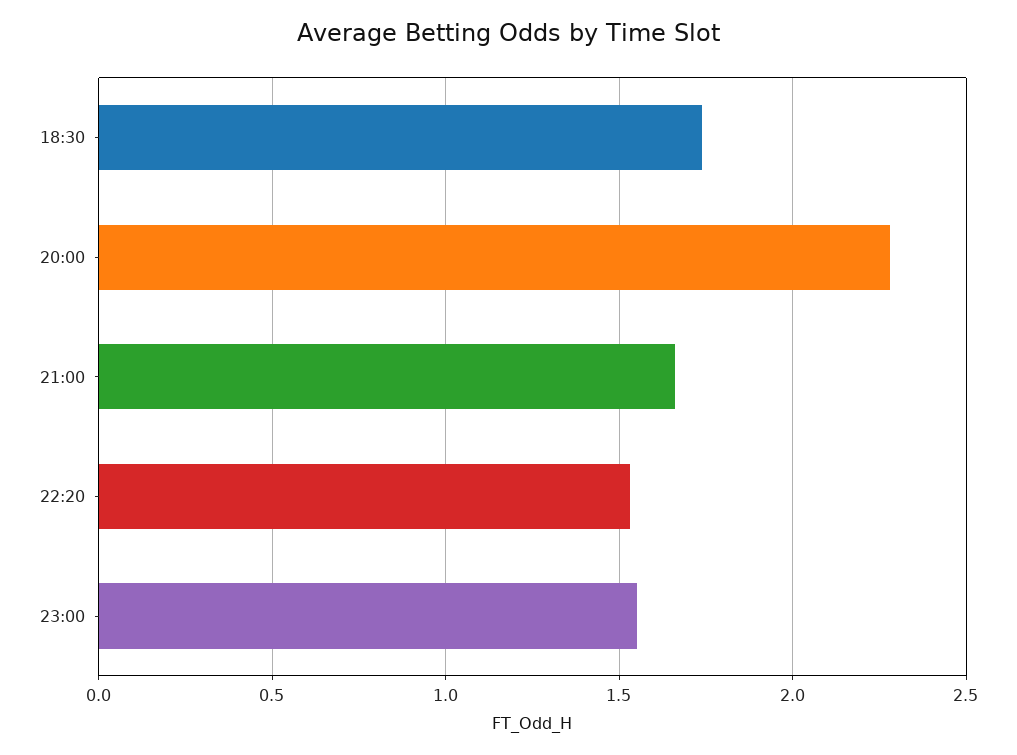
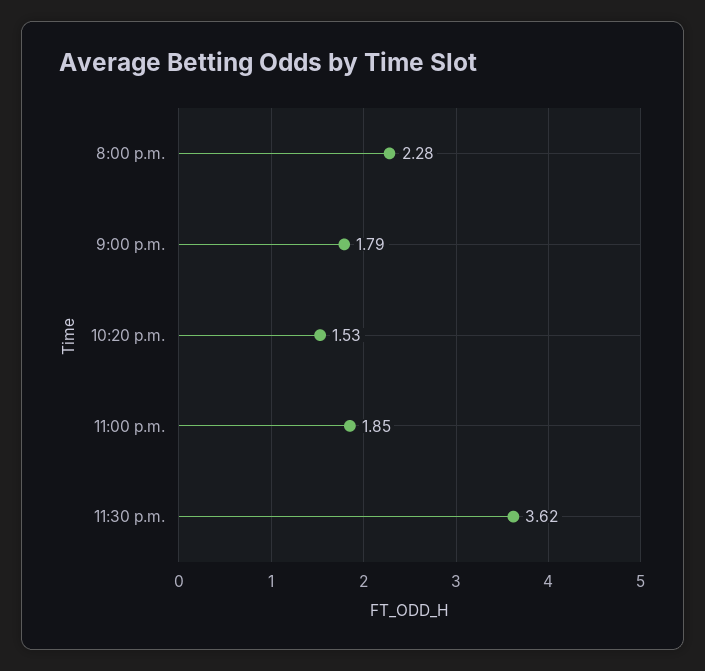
18:30: 1.75 -> none
21:00: 1.65 -> 1.79
23:00: 1.55 -> 1.85
11:30 p.m.: none -> 3.62

